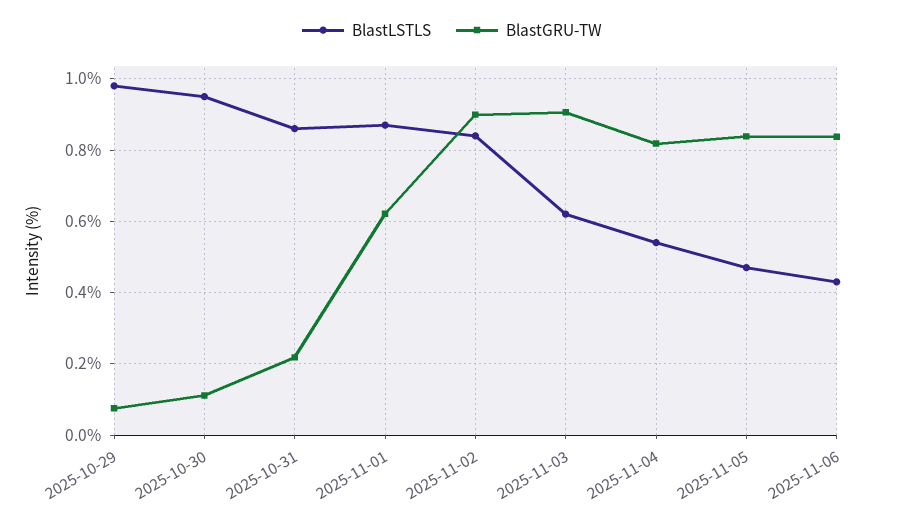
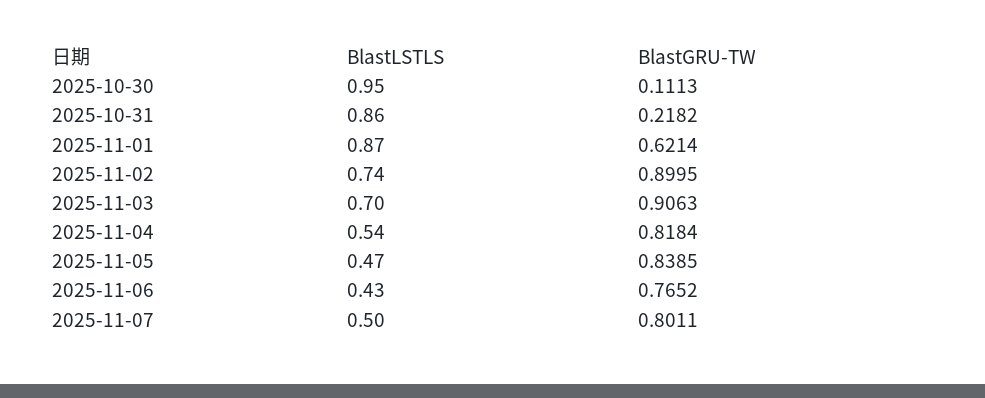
BlastLSTLS, 2025-10-29: 0.98 -> none
BlastGRU-TW, 2025-10-29: 0.08 -> none
BlastLSTLS, 2025-11-02: 0.84 -> 0.74
BlastLSTLS, 2025-11-03: 0.62 -> 0.7
BlastGRU-TW, 2025-11-06: 0.84 -> 0.7652
BlastLSTLS, 2025-11-07: none -> 0.5
BlastGRU-TW, 2025-11-07: none -> 0.8011

